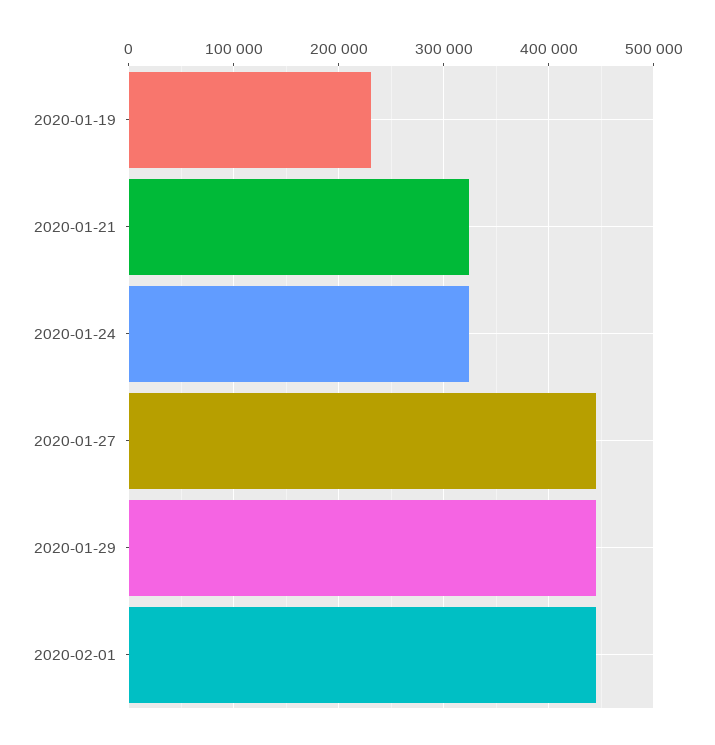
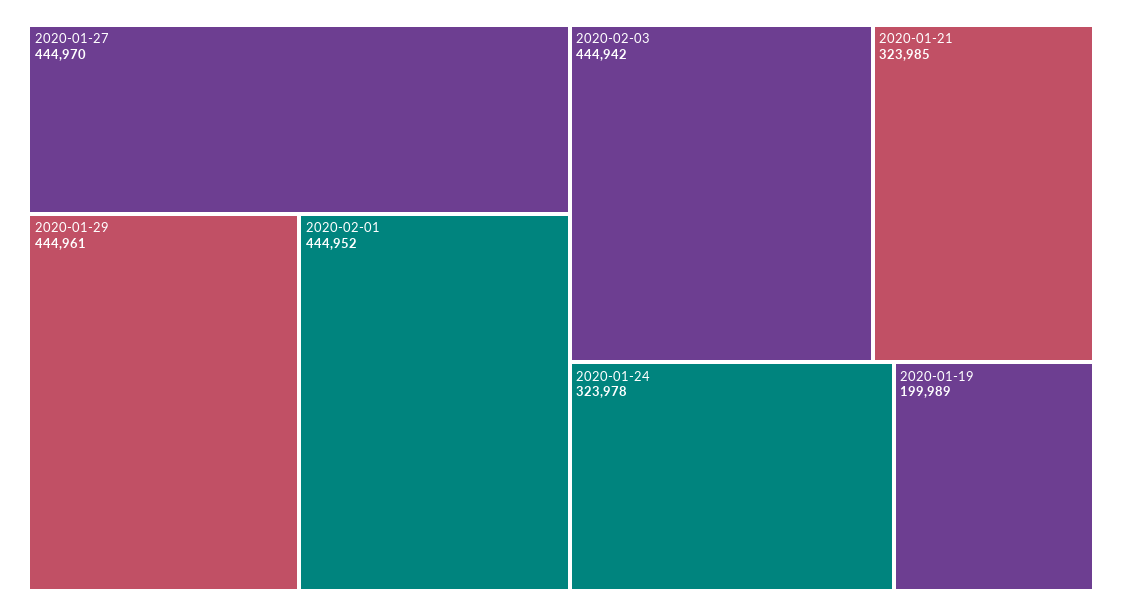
2020-01-19: 230000 -> 199989
2020-02-03: none -> 444942

